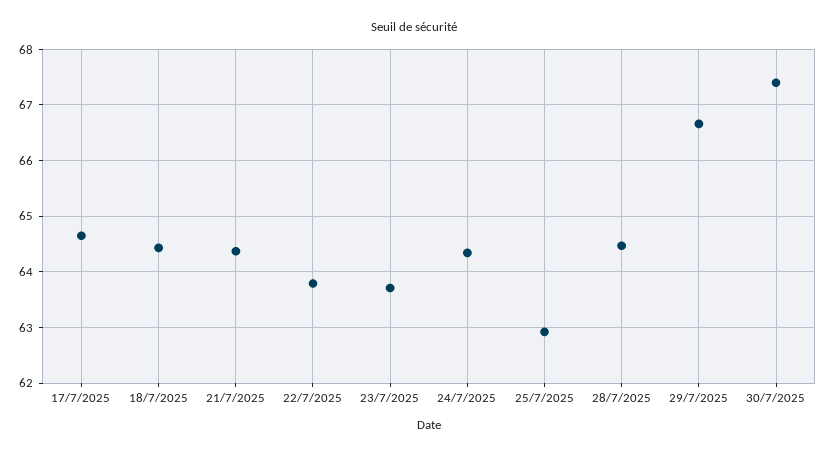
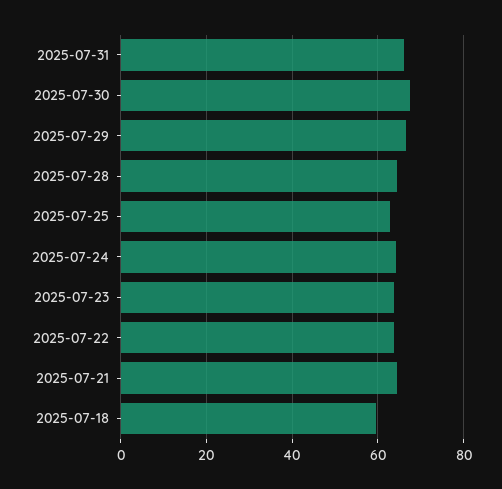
17/7/2025: 64.6 -> none
18/7/2025: 64.4 -> 60
2025-07-31: none -> 66

